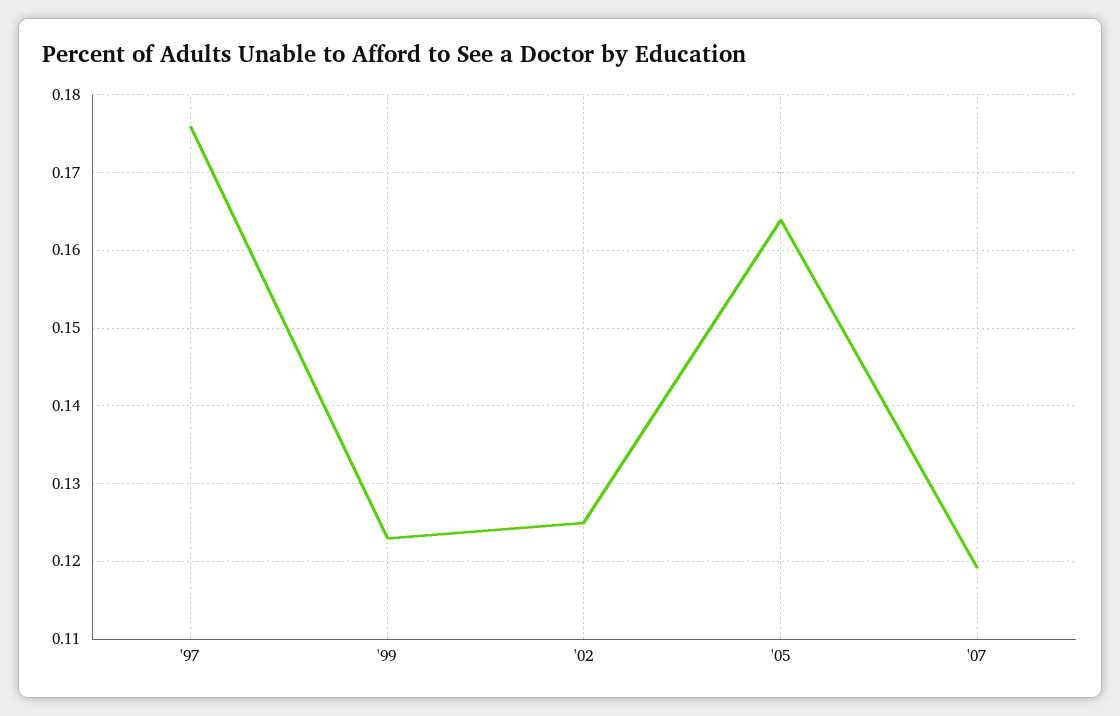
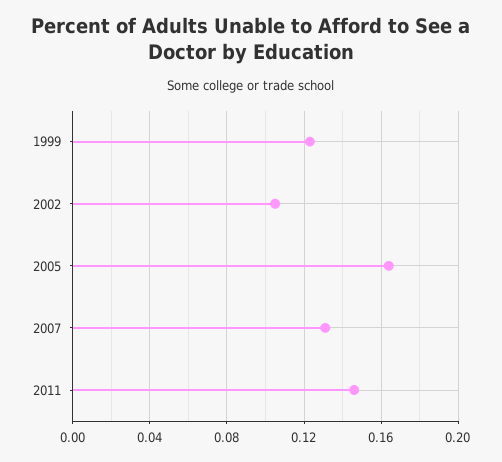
'97: 0.176 -> none
'02: 0.125 -> 0.105
'07: 0.119 -> 0.13
2011: none -> 0.145

